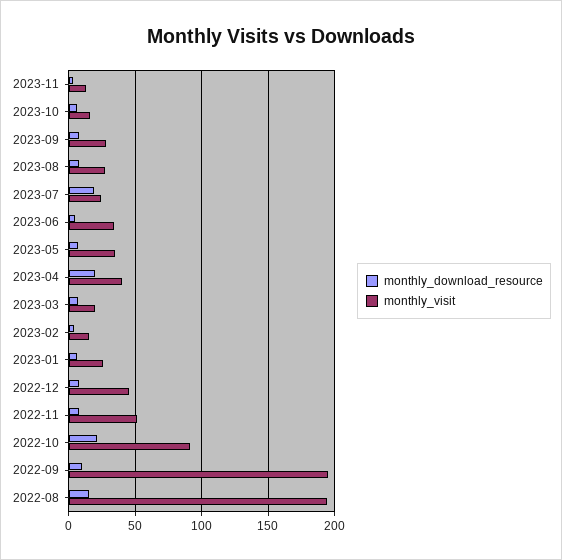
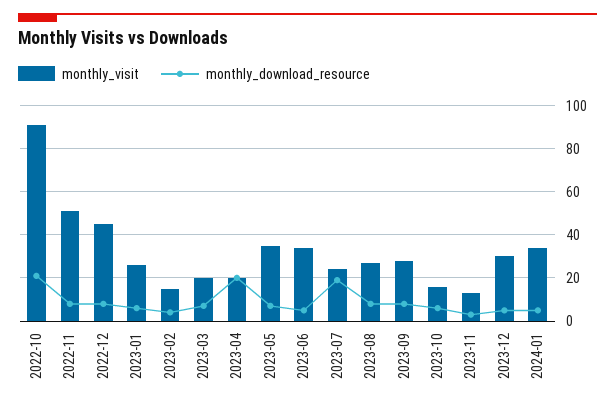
monthly_visit, 2023-04: 40 -> 20
monthly_download_resource, 2022-09: 10 -> none
monthly_visit, 2022-09: 195 -> none
monthly_download_resource, 2022-08: 15 -> none
monthly_visit, 2022-08: 195 -> none
monthly_visit, 2023-12: none -> 30
monthly_download_resource, 2023-12: none -> 5
monthly_visit, 2024-01: none -> 35
monthly_download_resource, 2024-01: none -> 5

